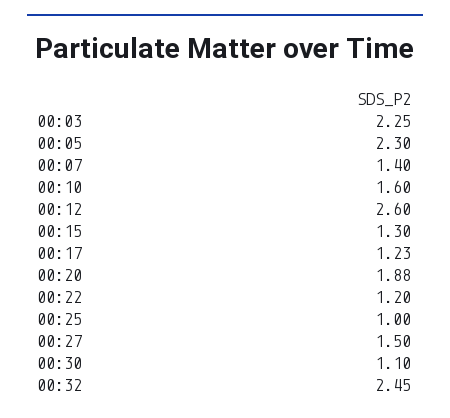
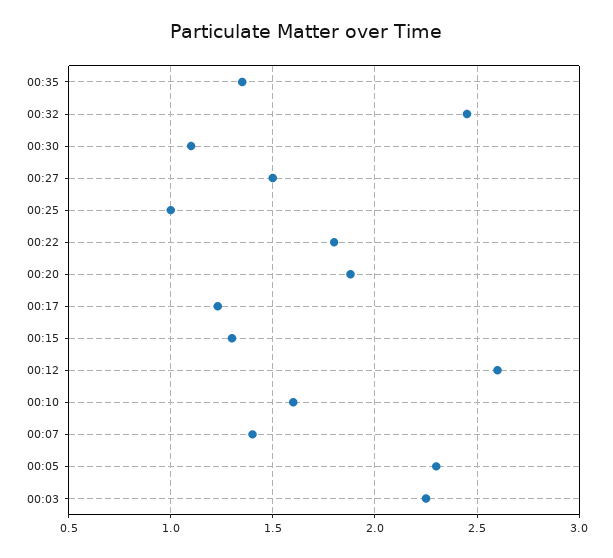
00:22: 1.2 -> 1.8
00:35: none -> 1.35

